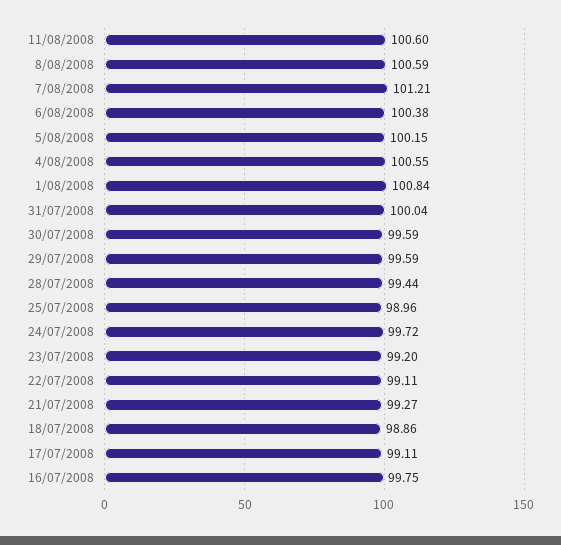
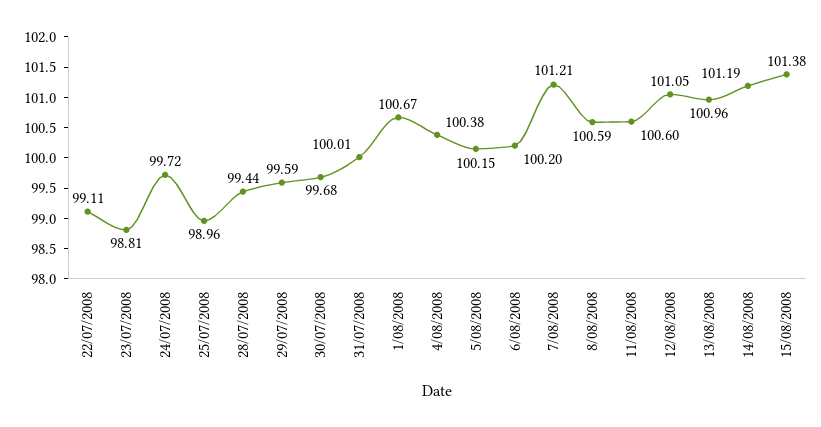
6/08/2008: 100.38 -> 100.2
4/08/2008: 100.55 -> 100.38
1/08/2008: 100.84 -> 100.67
31/07/2008: 100.04 -> 100.01
30/07/2008: 99.59 -> 99.68
23/07/2008: 99.2 -> 98.81
21/07/2008: 99.27 -> none
18/07/2008: 98.86 -> none
17/07/2008: 99.11 -> none
16/07/2008: 99.75 -> none
12/08/2008: none -> 101.05
13/08/2008: none -> 100.96
14/08/2008: none -> 101.19
15/08/2008: none -> 101.38

